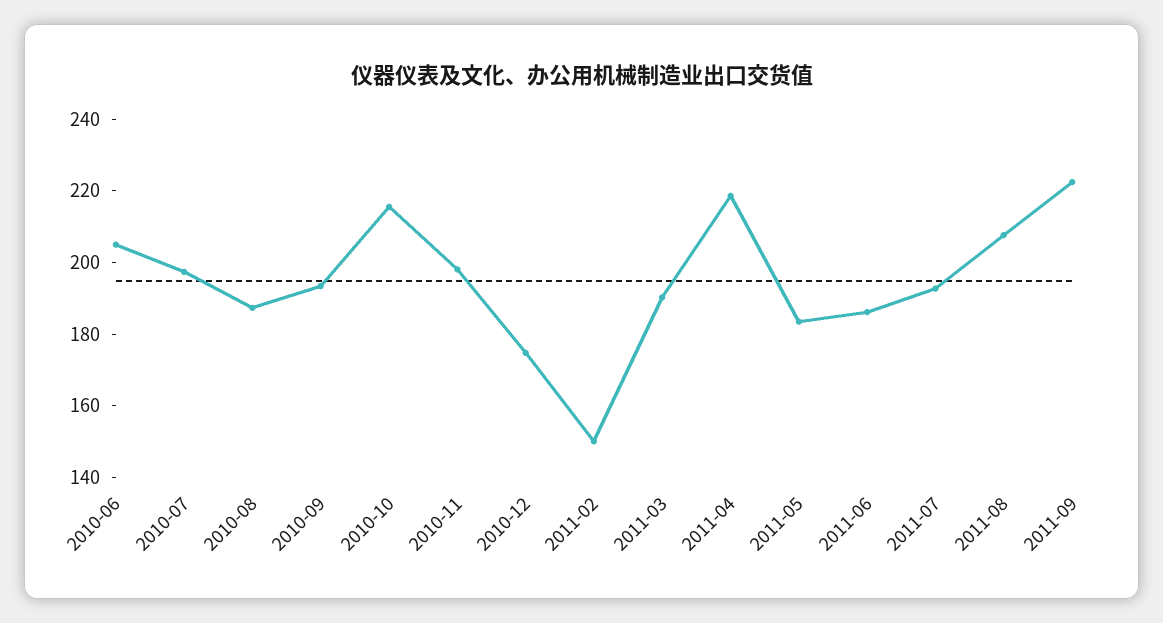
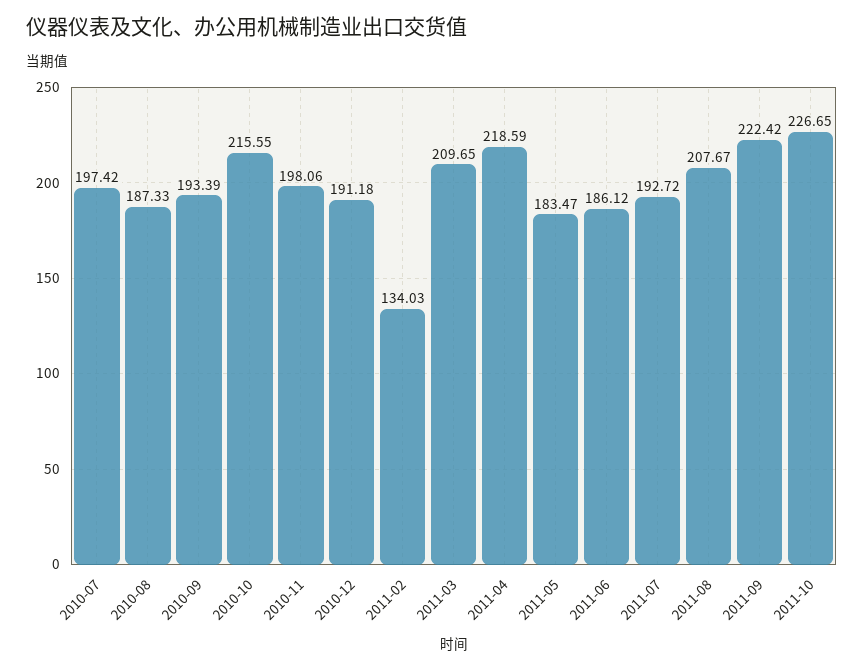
2010-06: 205 -> none
2010-12: 175 -> 191.18
2011-02: 150 -> 134.03
2011-03: 190 -> 209.65
2011-10: none -> 226.65

